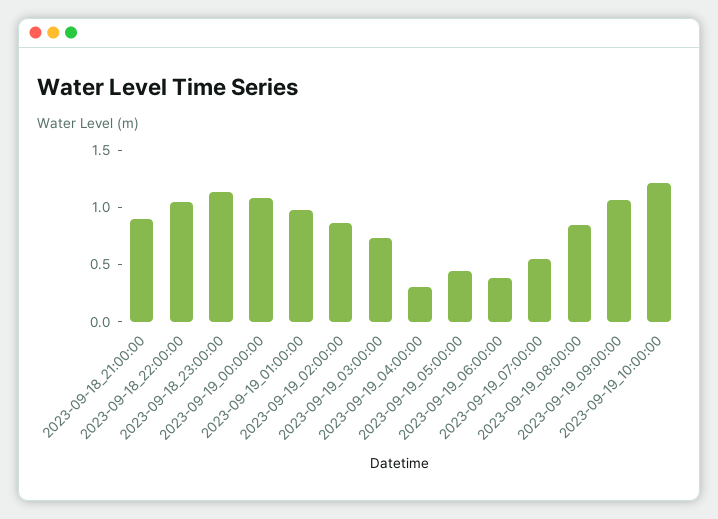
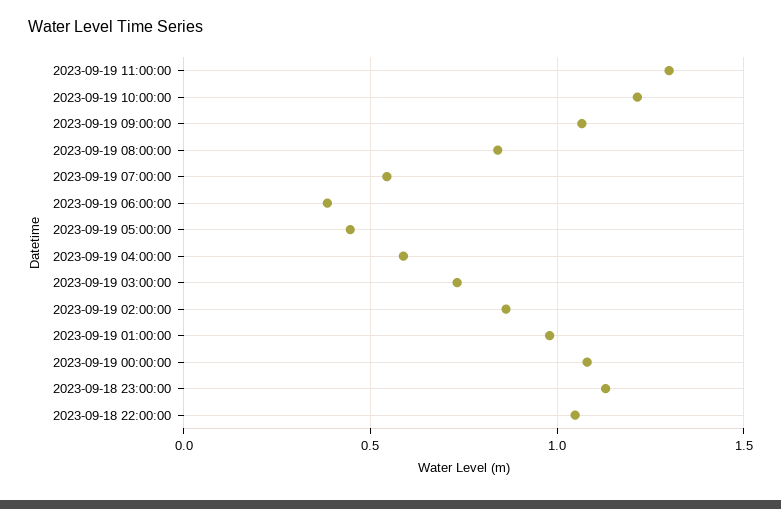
2023-09-18_21:00:00: 0.9 -> none
2023-09-19_04:00:00: 0.3 -> 0.6
2023-09-19 11:00:00: none -> 1.3

